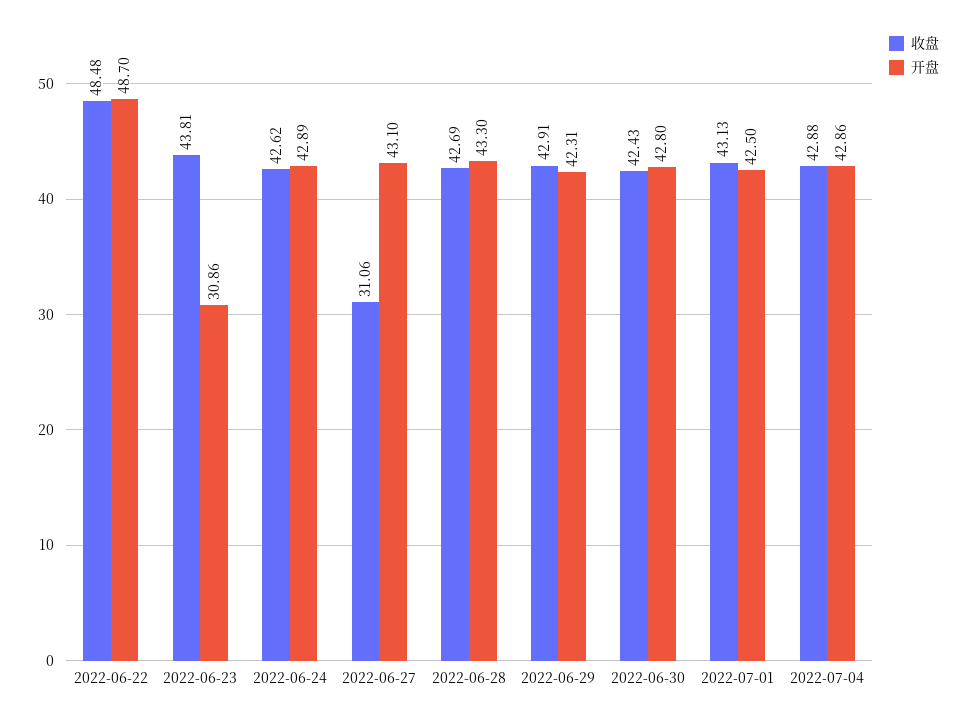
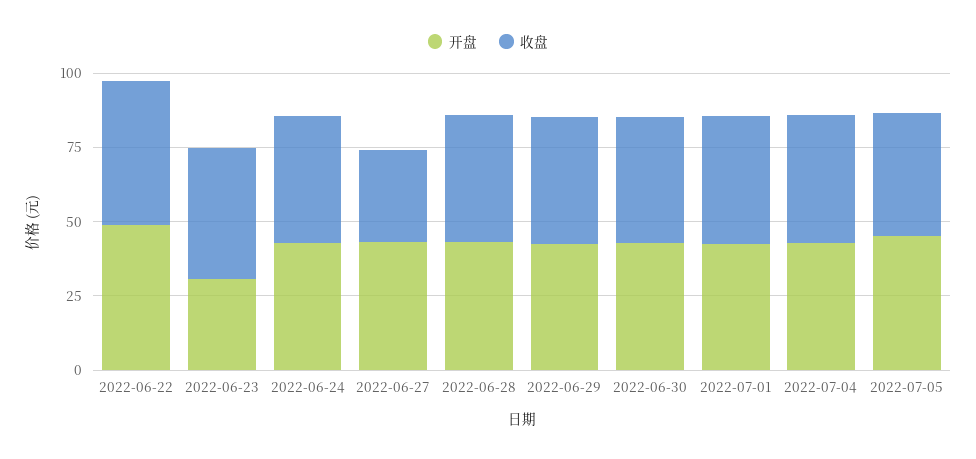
开盘, 2022-07-05: none -> 45
收盘, 2022-07-05: none -> 40

